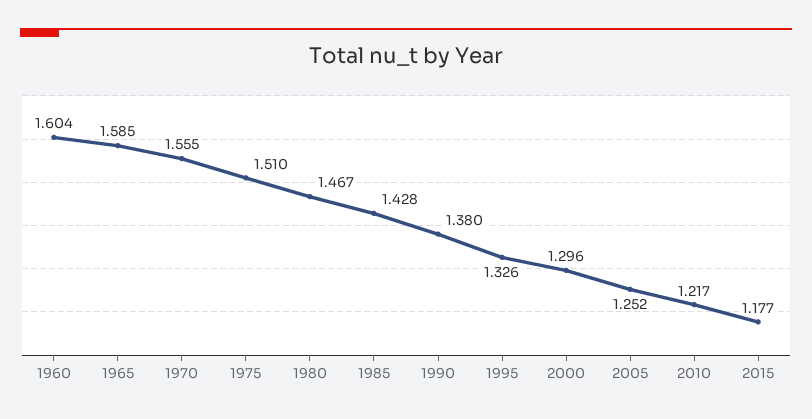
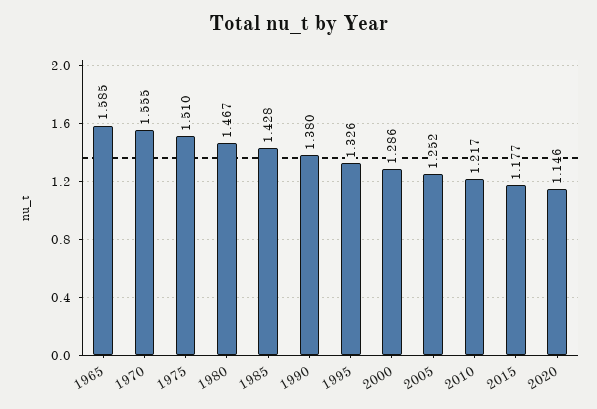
1960: 1.604 -> none
2000: 1.296 -> 1.286
2020: none -> 1.146

